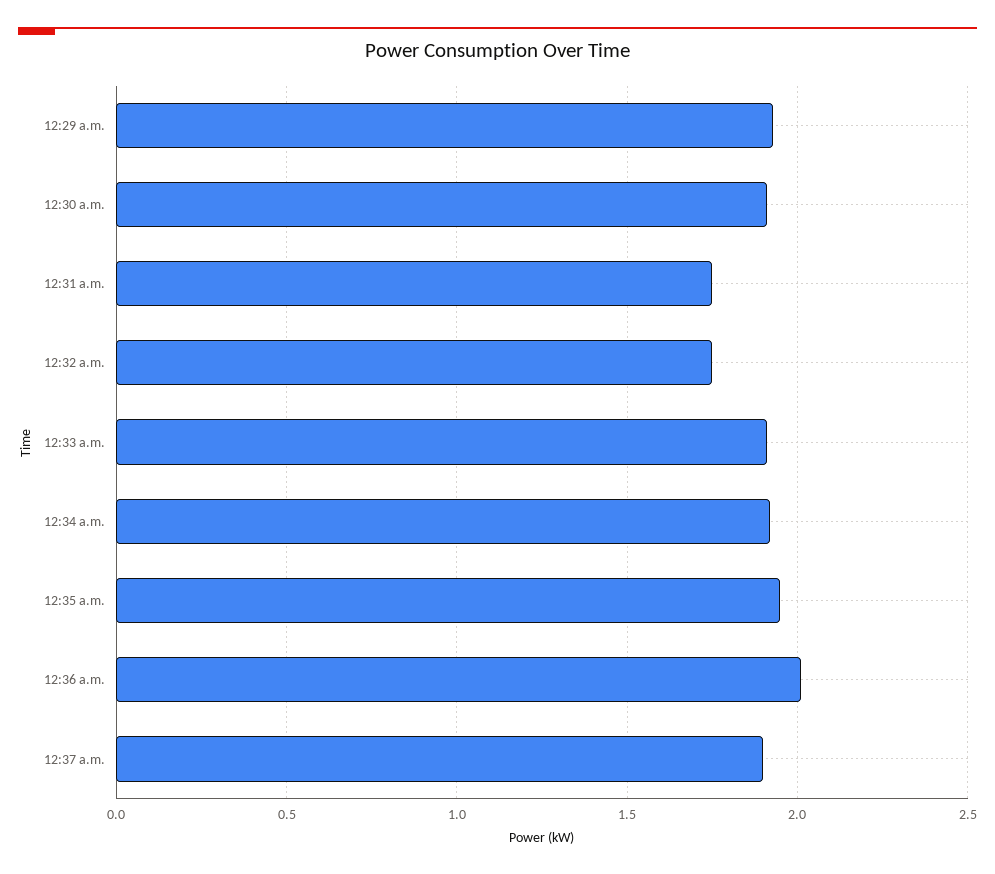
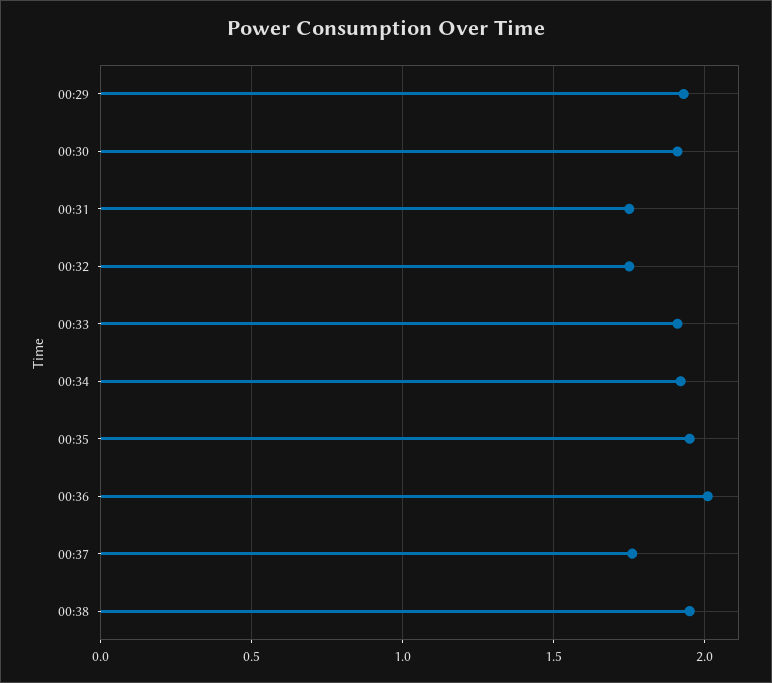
12:37 a.m.: 1.9 -> 1.75
00:38: none -> 1.95

